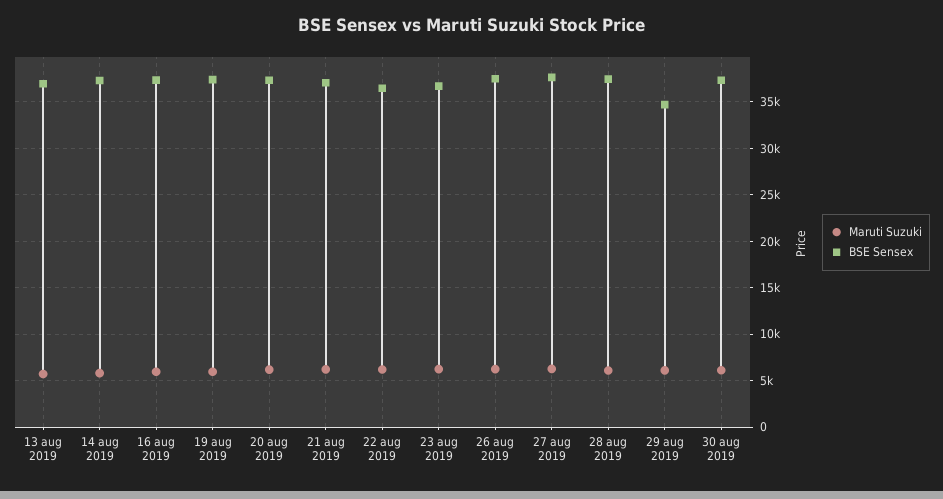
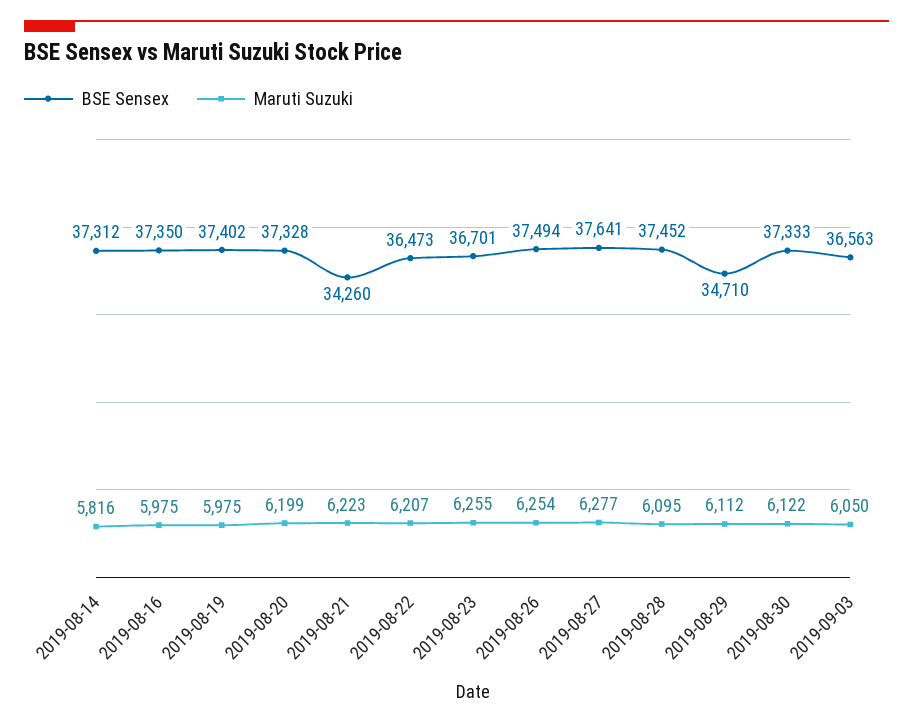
Maruti Suzuki, 13 aug 2019: 6000 -> none
BSE Sensex, 13 aug 2019: 37000 -> none
BSE Sensex, 21 aug 2019: 37000 -> 34260
BSE Sensex, 2019-09-03: none -> 36563
Maruti Suzuki, 2019-09-03: none -> 6050

